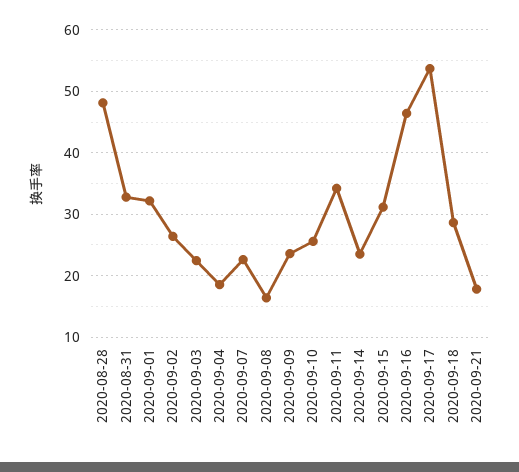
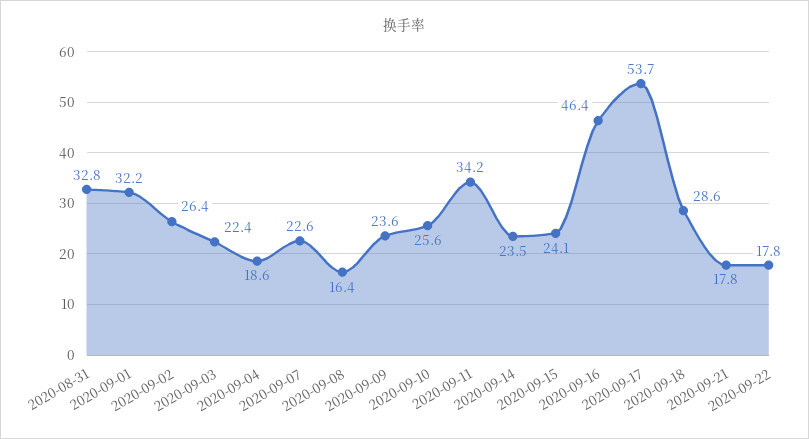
2020-08-28: 48 -> none
2020-09-15: 31 -> 24.1
2020-09-22: none -> 17.8

